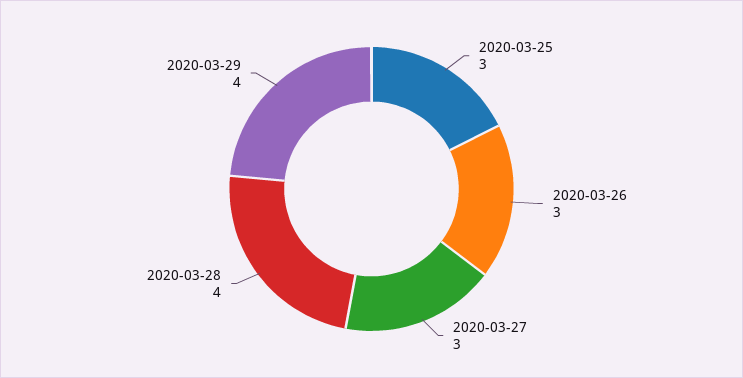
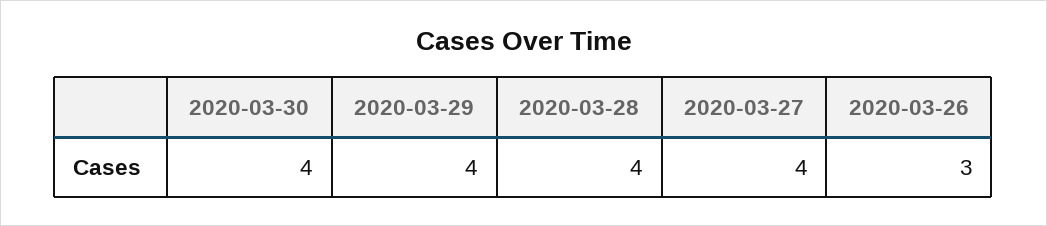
2020-03-25: 3 -> none
2020-03-27: 3 -> 4
2020-03-30: none -> 4

